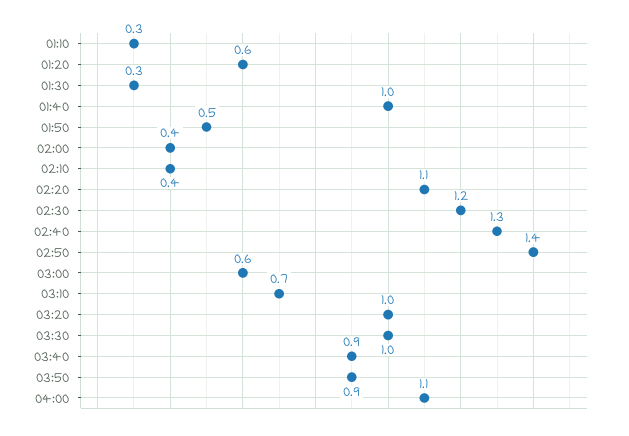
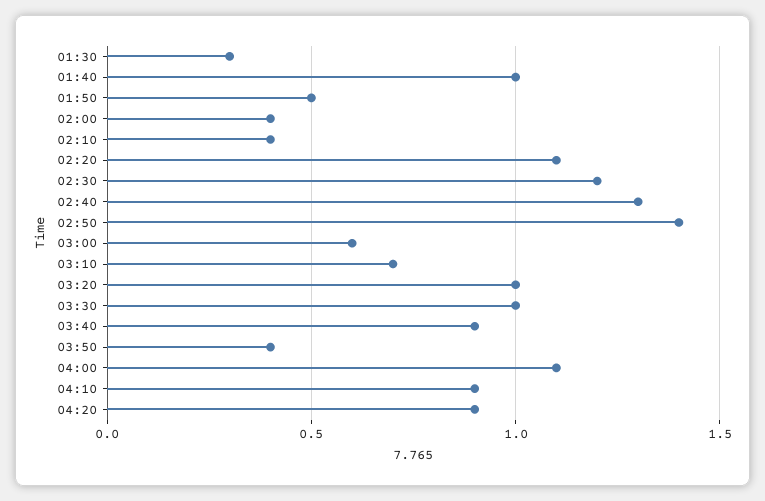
01:10: 0.3 -> none
01:20: 0.6 -> none
03:50: 0.9 -> 0.4
04:10: none -> 0.9
04:20: none -> 0.9

